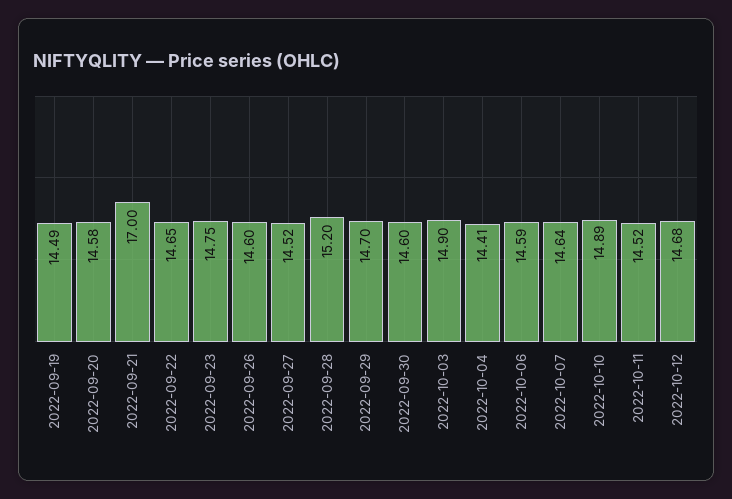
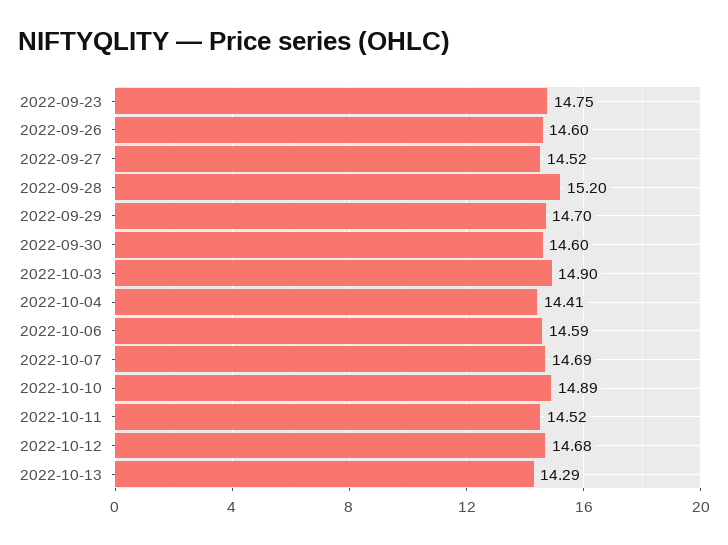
2022-09-19: 14.49 -> none
2022-09-20: 14.58 -> none
2022-09-21: 17 -> none
2022-09-22: 14.65 -> none
2022-10-07: 14.64 -> 14.69
2022-10-13: none -> 14.29

